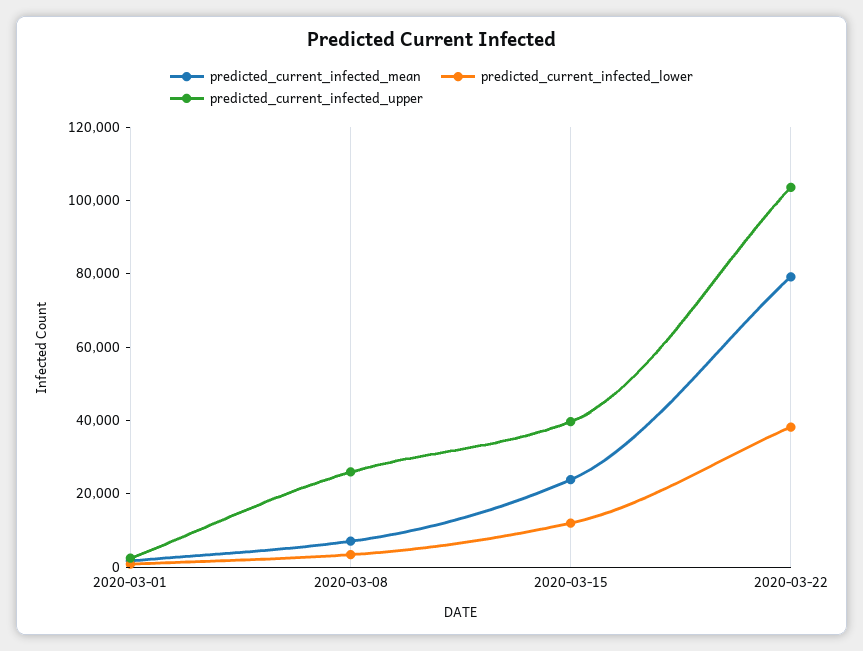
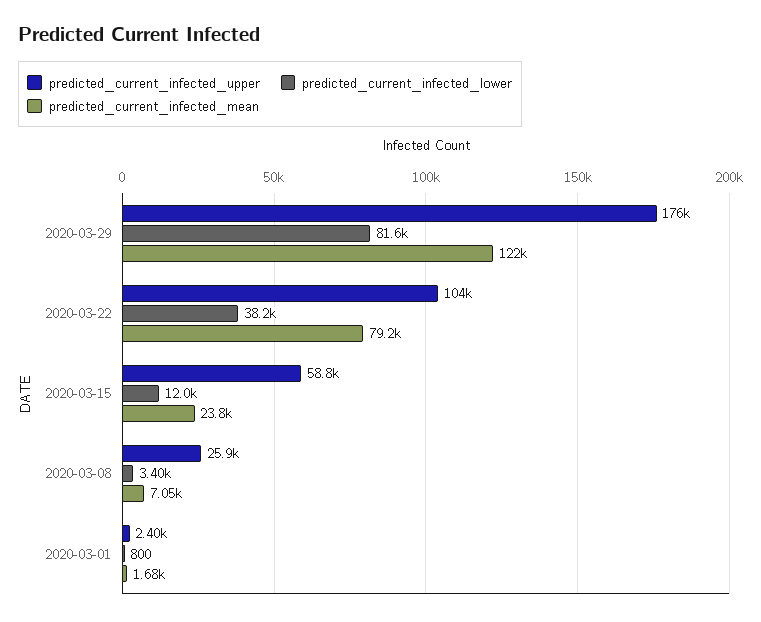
predicted_current_infected_upper, 2020-03-15: 40000 -> 58800
predicted_current_infected_upper, 2020-03-29: none -> 176000
predicted_current_infected_lower, 2020-03-29: none -> 81600
predicted_current_infected_mean, 2020-03-29: none -> 122000

